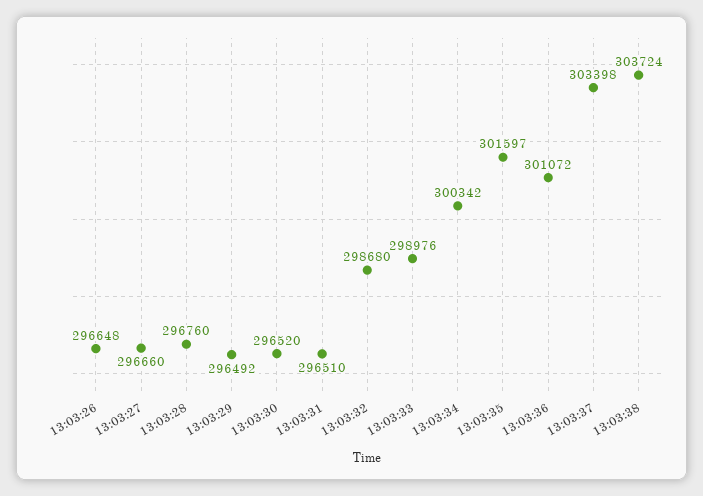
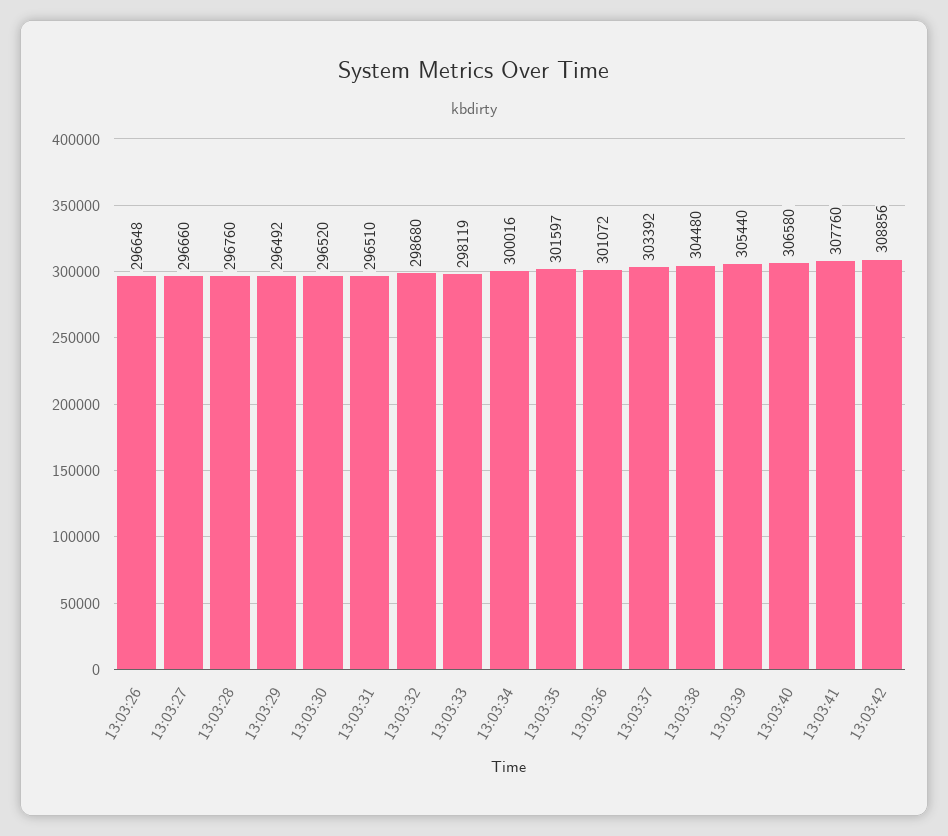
13:03:33: 298976 -> 298119
13:03:34: 300342 -> 300016
13:03:37: 303398 -> 303392
13:03:38: 303724 -> 304480
13:03:39: none -> 305440
13:03:40: none -> 306580
13:03:41: none -> 307760
13:03:42: none -> 308856

